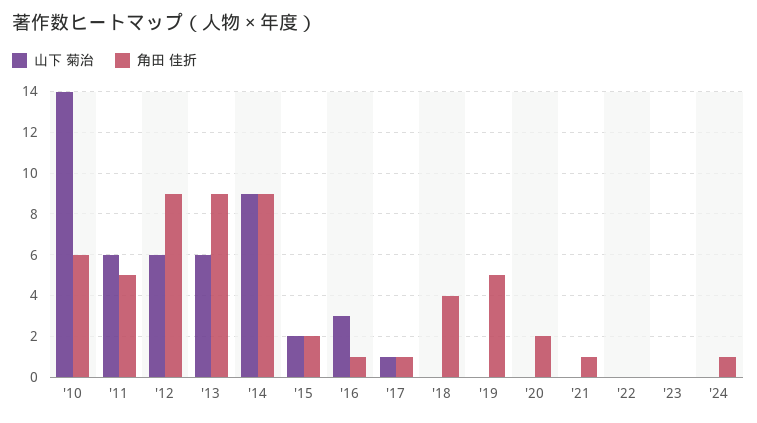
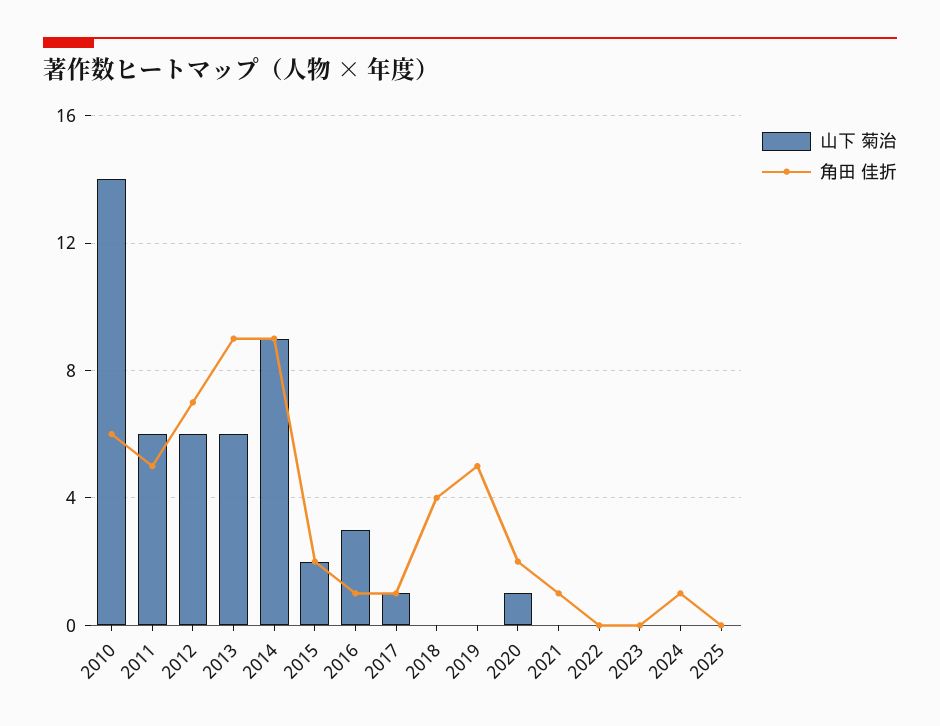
角田 佳折, '12: 9 -> 7
山下 菊治, '20: 0 -> 1
山下 菊治, 2025: none -> 0
角田 佳折, 2025: none -> 0

